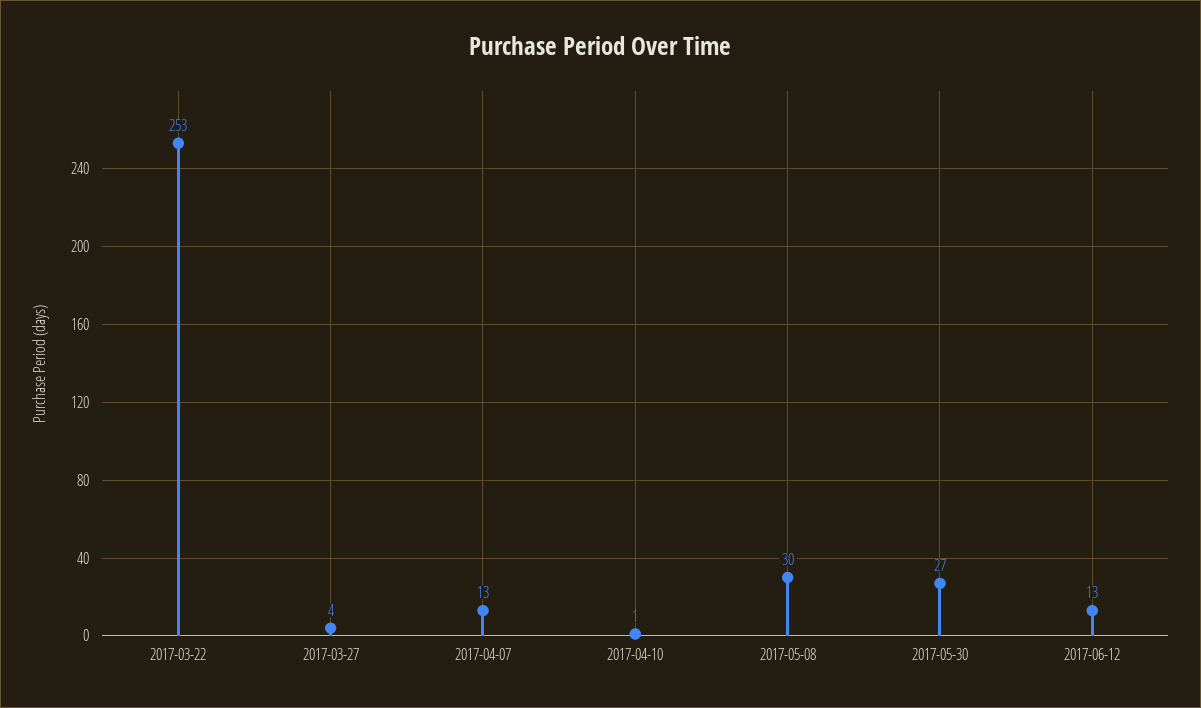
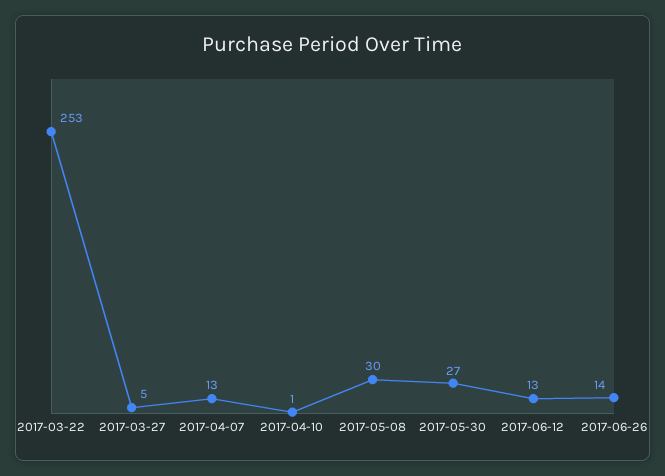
2017-03-27: 4 -> 5
2017-06-26: none -> 14

